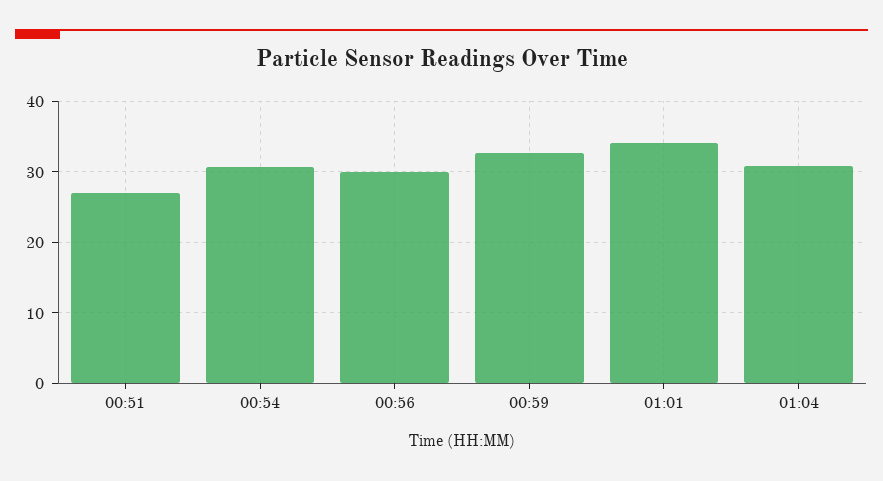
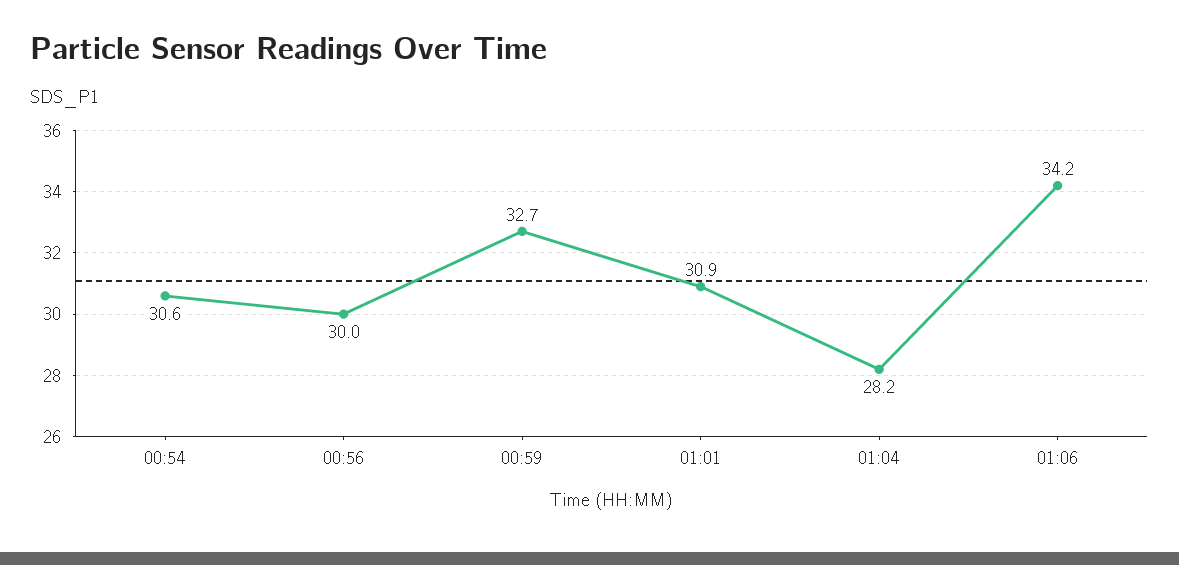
00:51: 27 -> none
01:01: 34 -> 30.9
01:04: 31 -> 28.2
01:06: none -> 34.2

